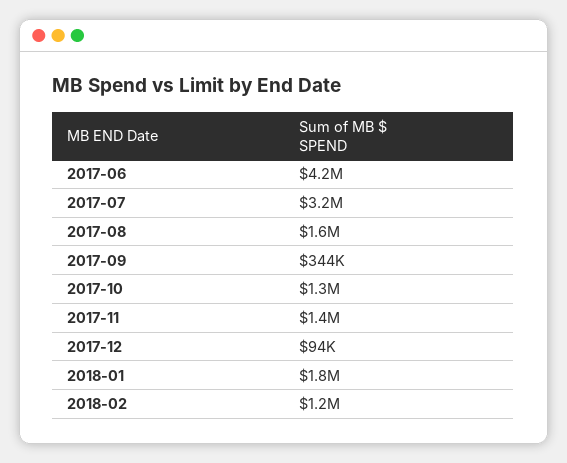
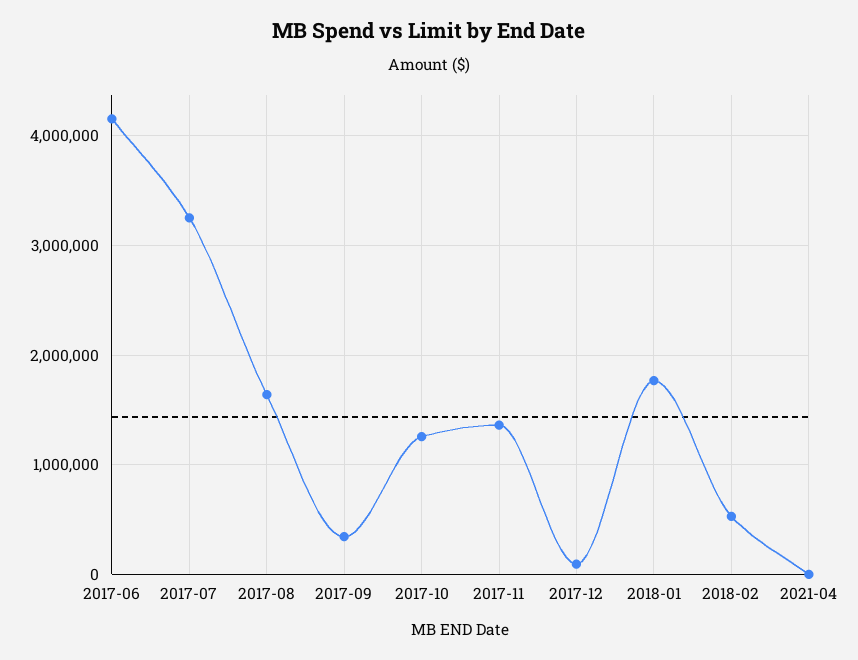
2018-02: 1200000 -> 500000
2021-04: none -> 0

